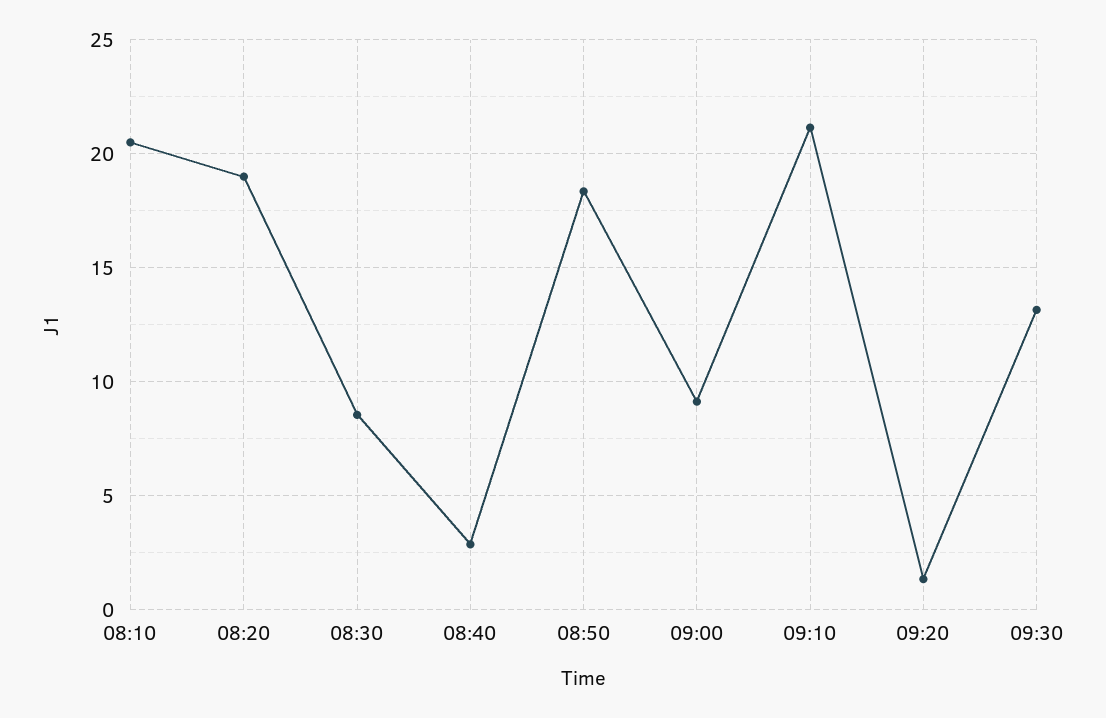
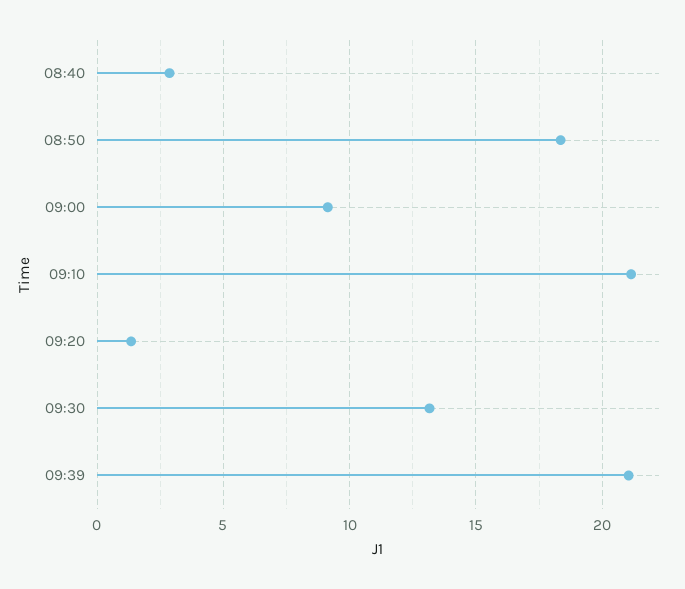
08:10: 20.5 -> none
08:20: 19 -> none
08:30: 8.5 -> none
09:39: none -> 21

